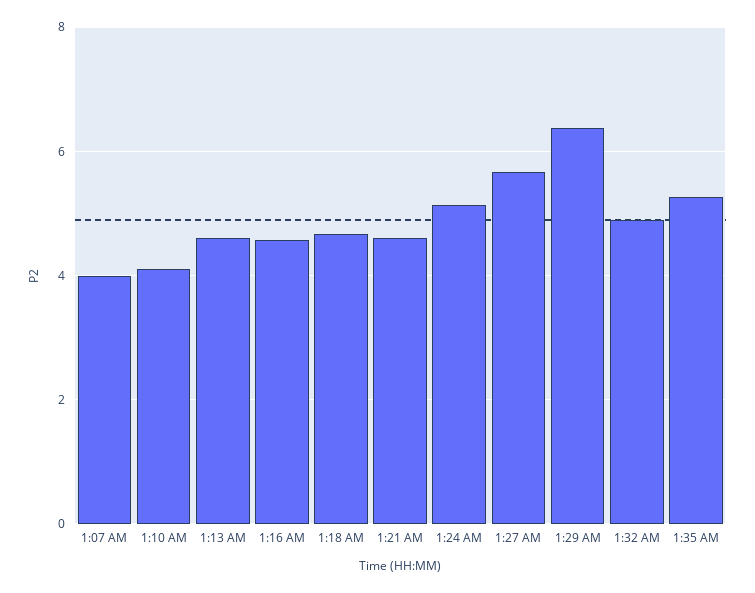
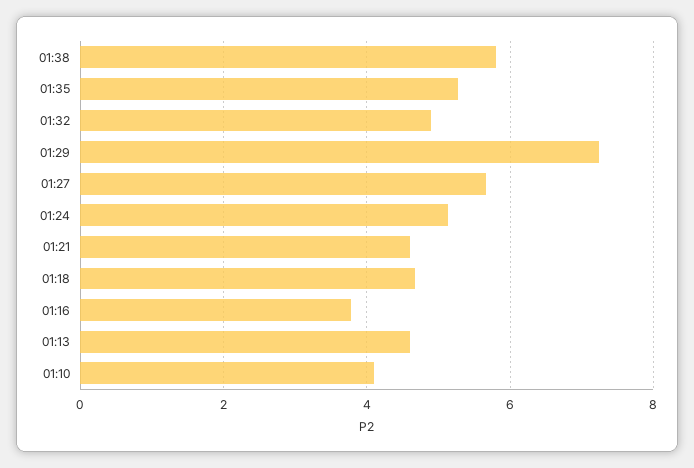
1:07 AM: 4 -> none
1:16 AM: 4.6 -> 3.8
1:29 AM: 6.4 -> 7.2
01:38: none -> 5.8

